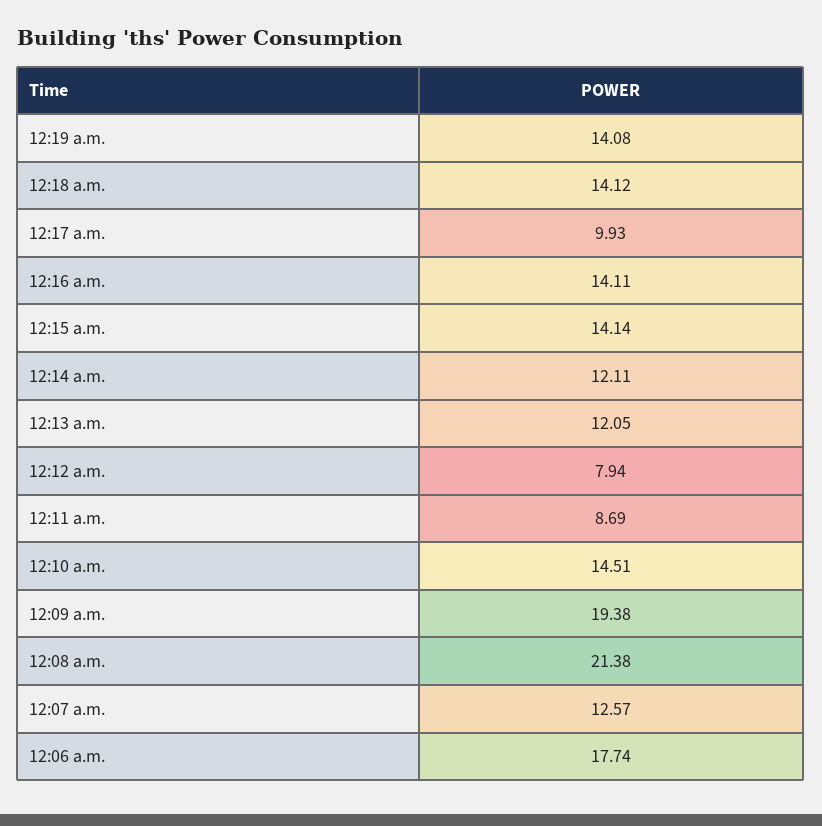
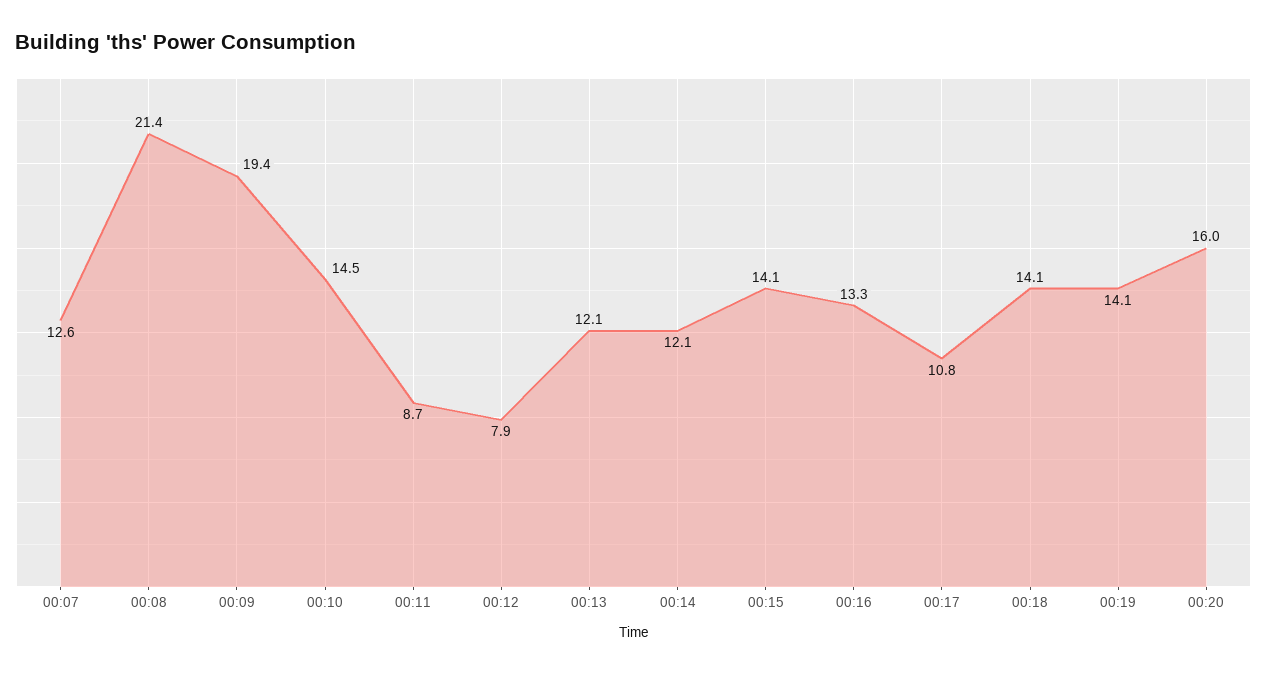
12:17 a.m.: 9.93 -> 10.8
12:16 a.m.: 14.11 -> 13.3
12:06 a.m.: 17.74 -> none
00:20: none -> 16

